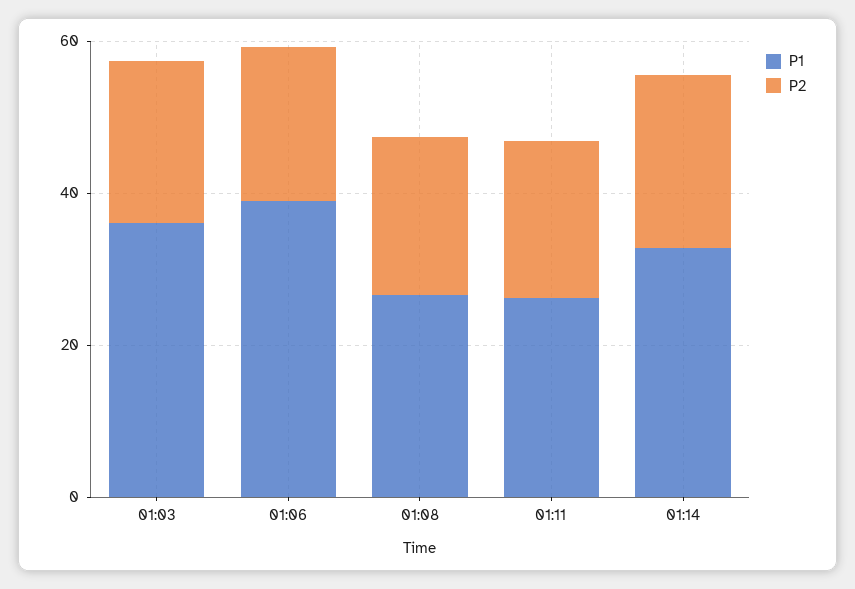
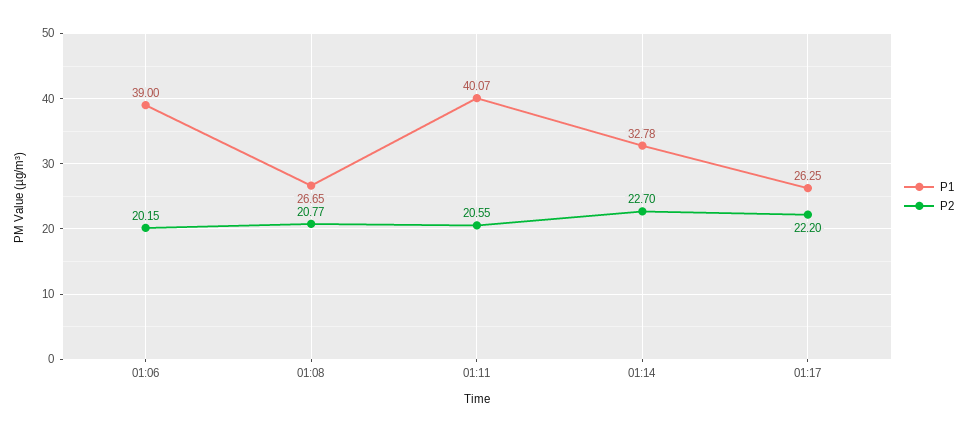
P1, 01:03: 35 -> none
P2, 01:03: 20 -> none
P1, 01:11: 25 -> 40.07
P1, 01:17: none -> 26.25
P2, 01:17: none -> 22.2

